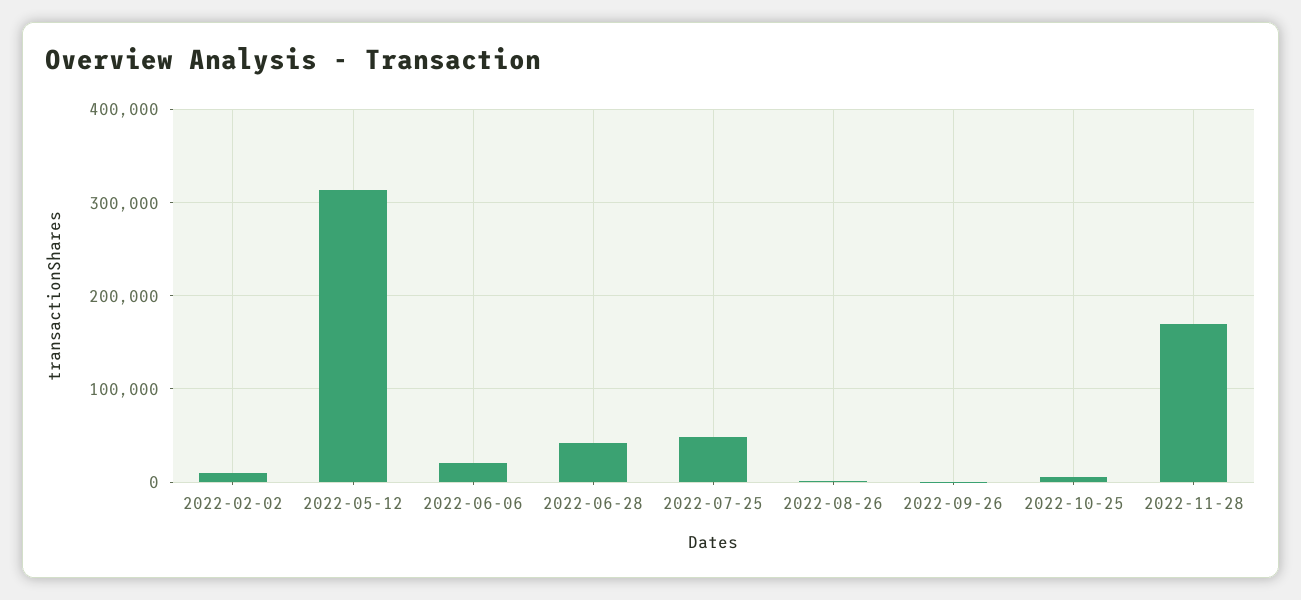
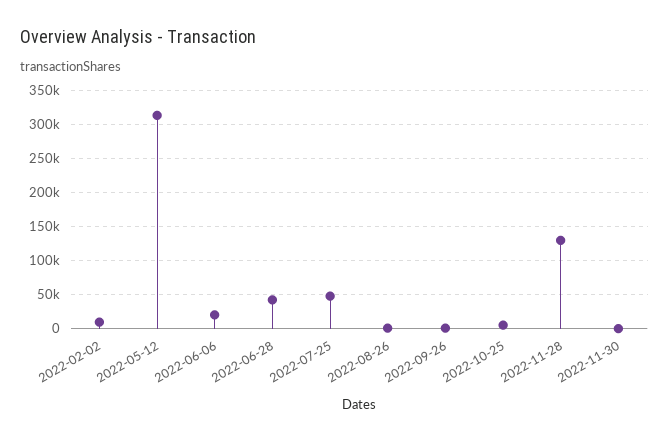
2022-11-28: 170000 -> 130000
2022-11-30: none -> 0

